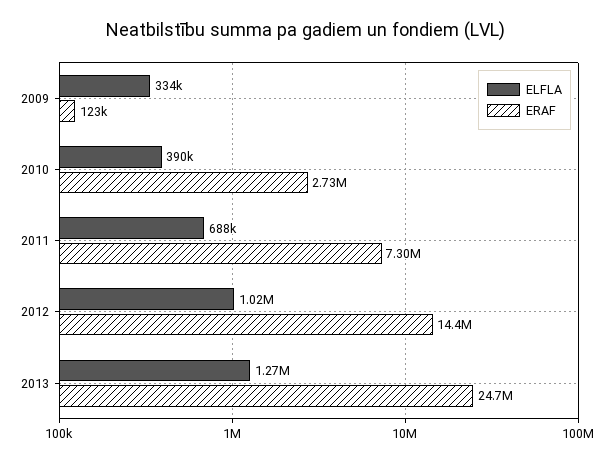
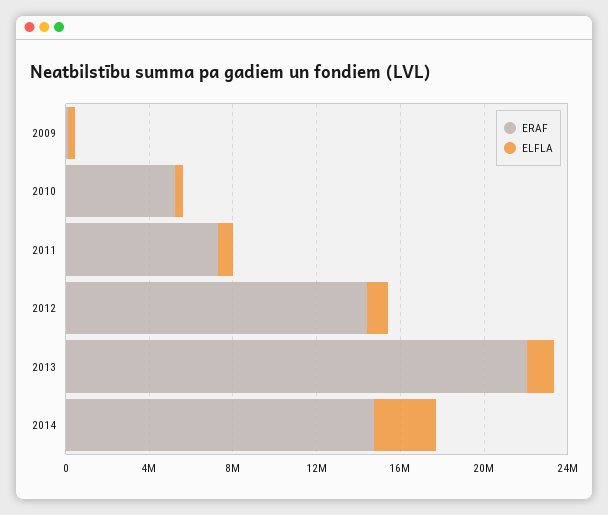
ERAF, 2010: 2730000 -> 5000000
ERAF, 2013: 24700000 -> 22000000
ERAF, 2014: none -> 15000000
ELFLA, 2014: none -> 3000000

